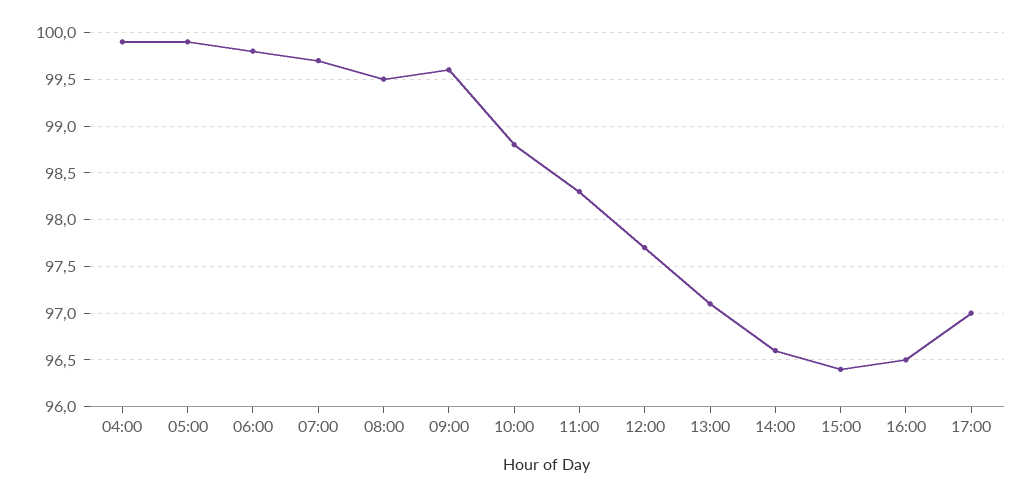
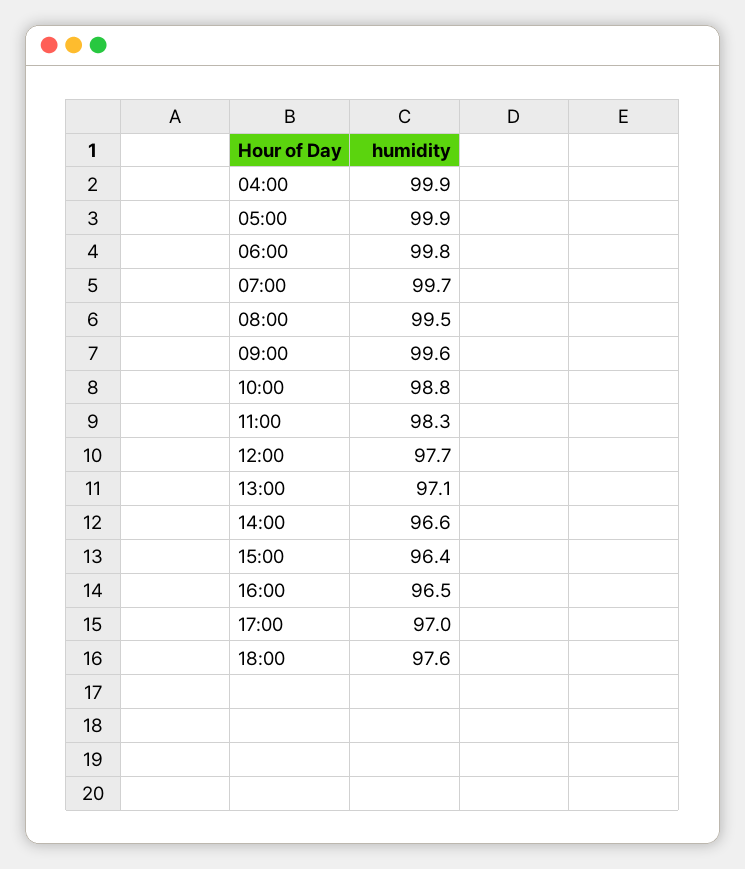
18:00: none -> 97.6

